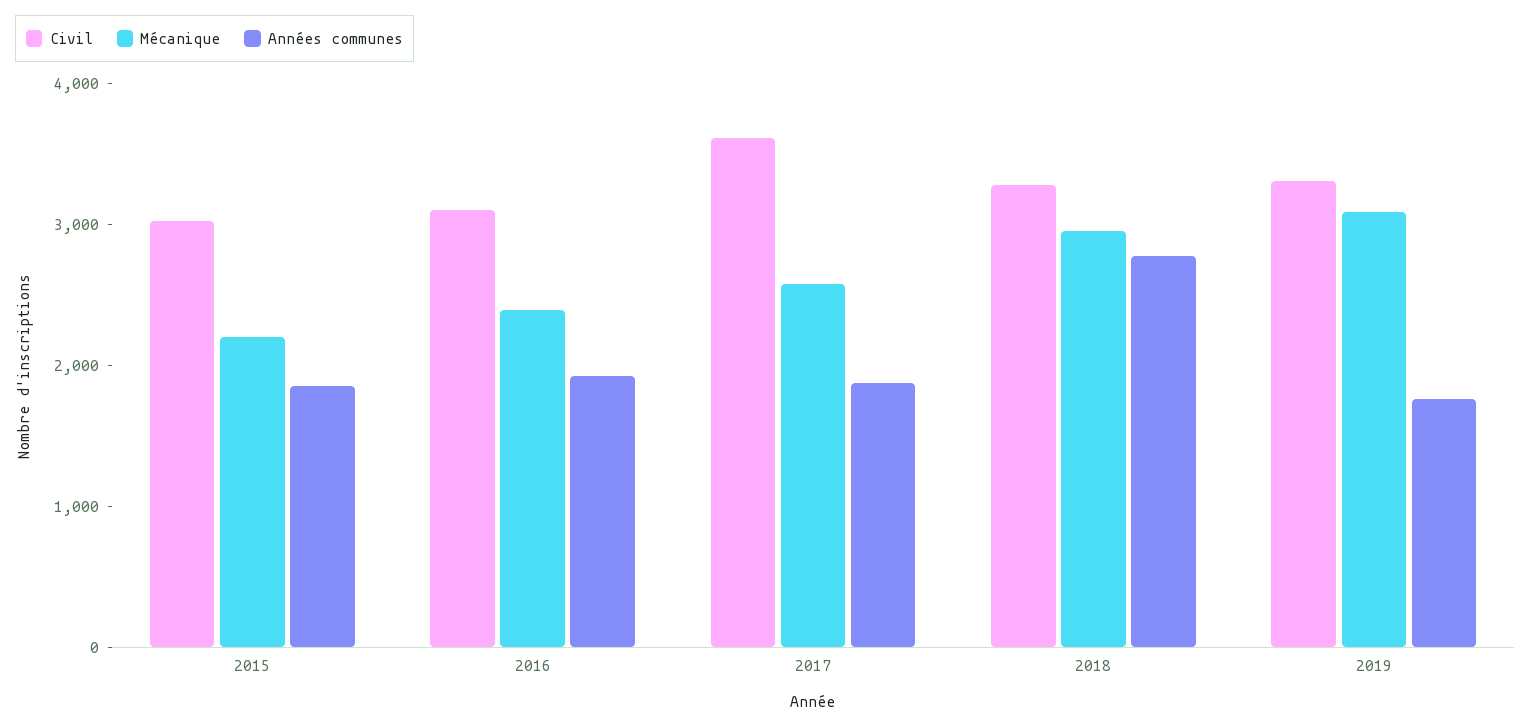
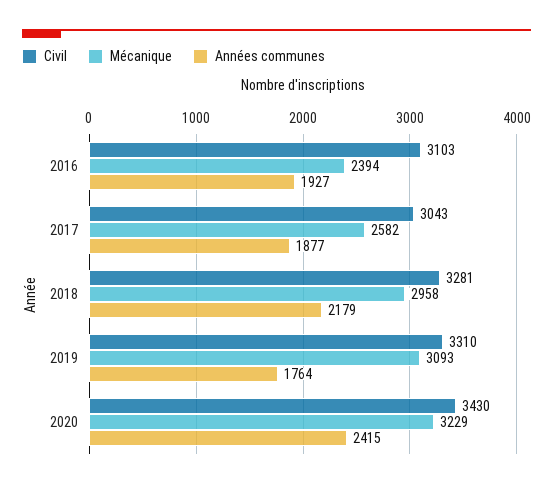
Civil, 2015: 3000 -> none
Mécanique, 2015: 2200 -> none
Années communes, 2015: 1800 -> none
Civil, 2017: 3600 -> 3043
Années communes, 2018: 2800 -> 2179
Civil, 2020: none -> 3430
Mécanique, 2020: none -> 3229
Années communes, 2020: none -> 2415

